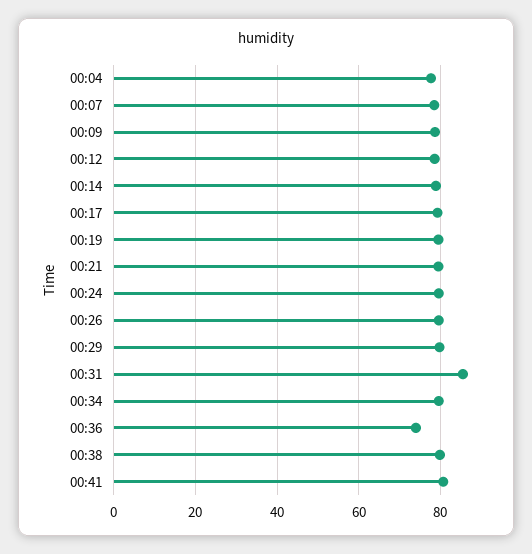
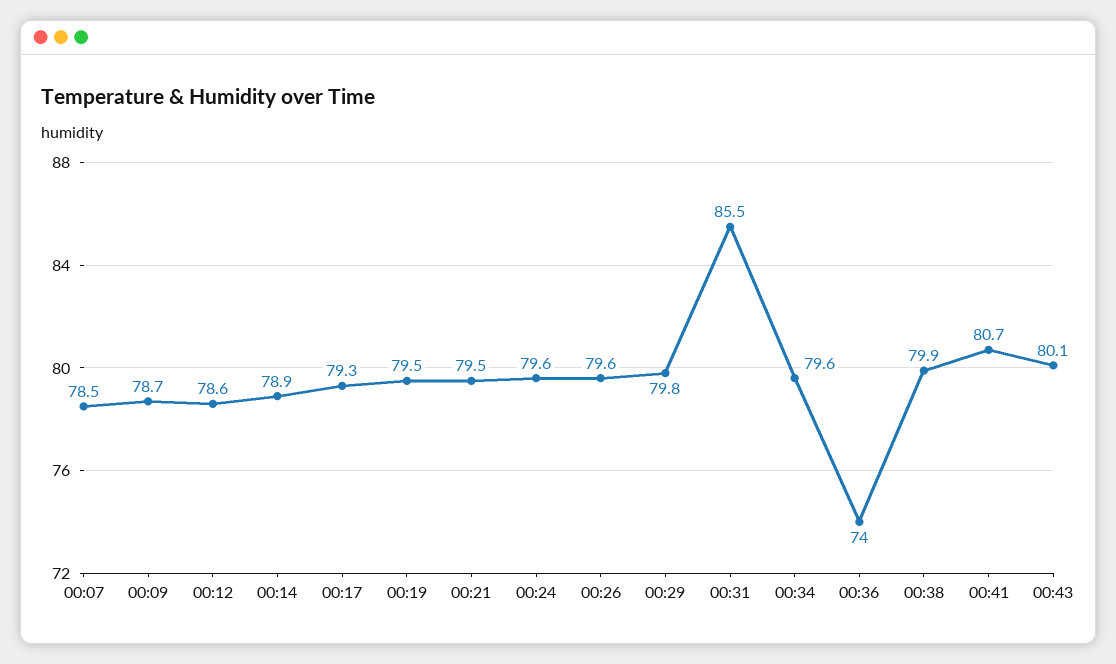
00:04: 78 -> none
00:43: none -> 80.1

